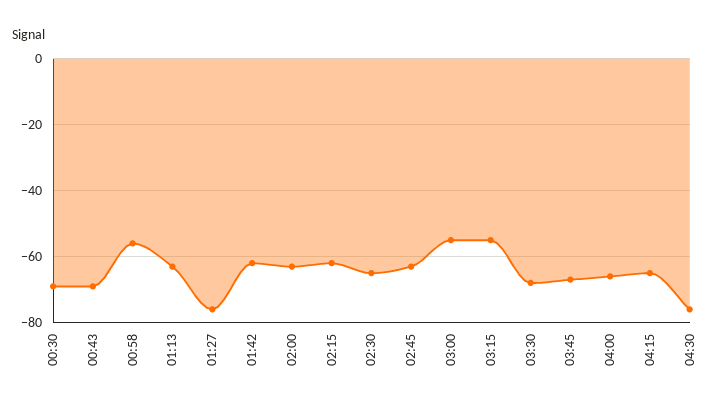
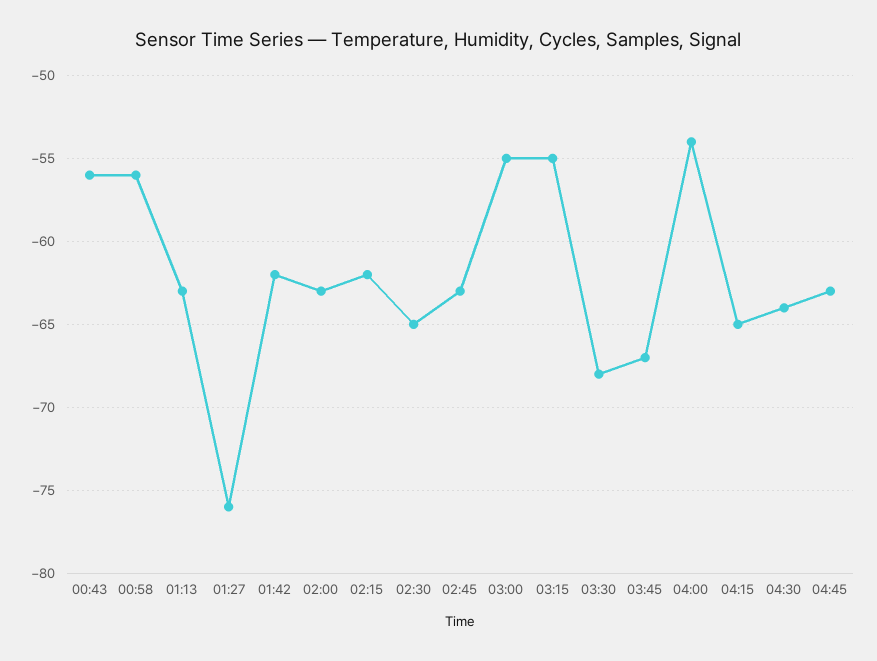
00:30: -70 -> none
00:43: -70 -> -56
04:00: -65 -> -54
04:30: -75 -> -64
04:45: none -> -63

